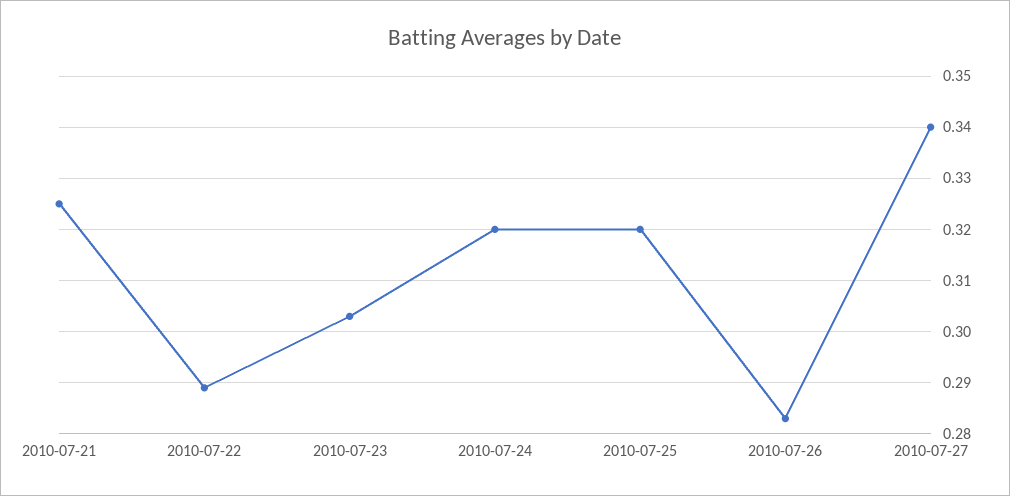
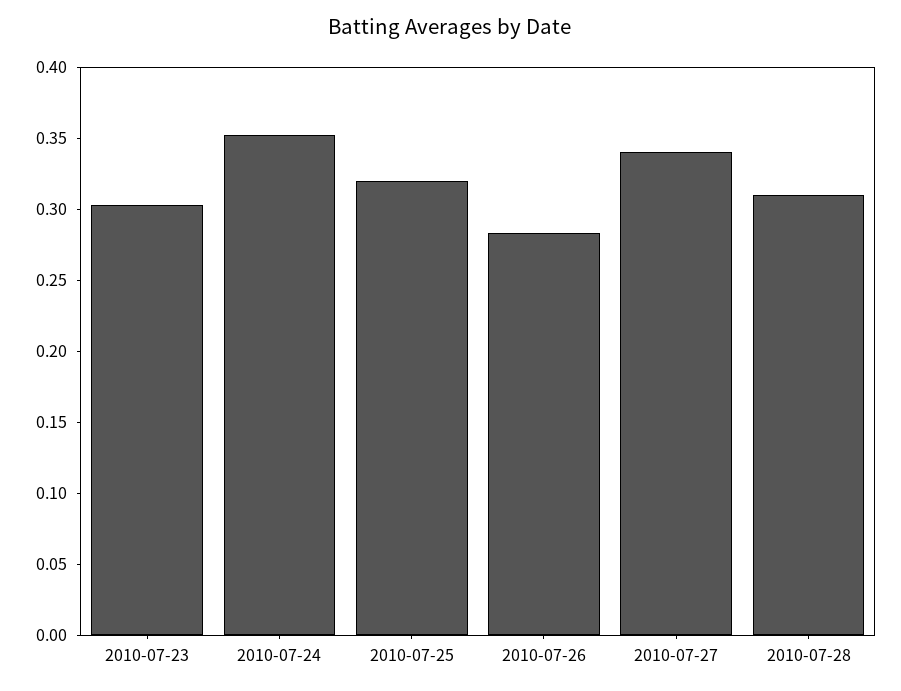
2010-07-21: 0.325 -> none
2010-07-22: 0.29 -> none
2010-07-24: 0.32 -> 0.35
2010-07-28: none -> 0.31

